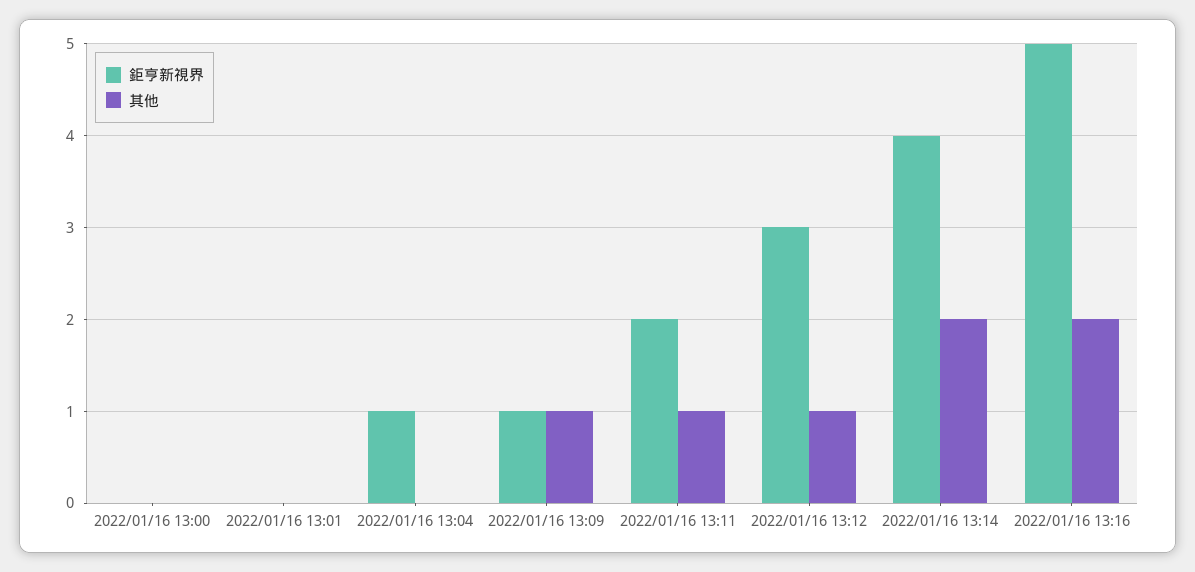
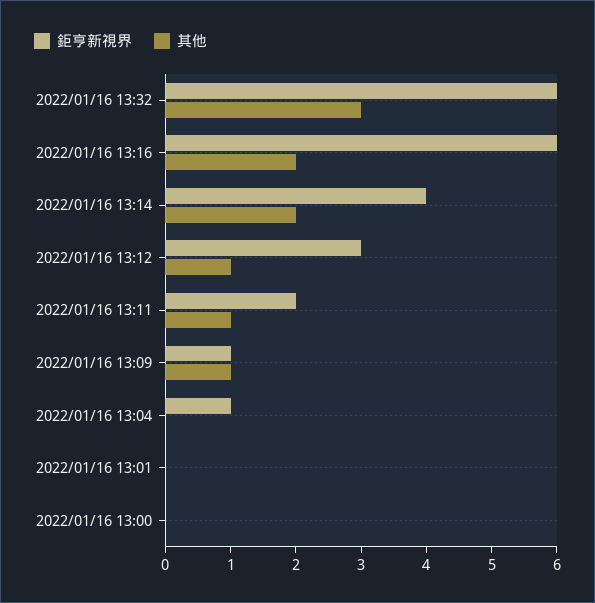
鉅亨新視界, 2022/01/16 13:16: 5 -> 6
鉅亨新視界, 2022/01/16 13:32: none -> 6
其他, 2022/01/16 13:32: none -> 3

